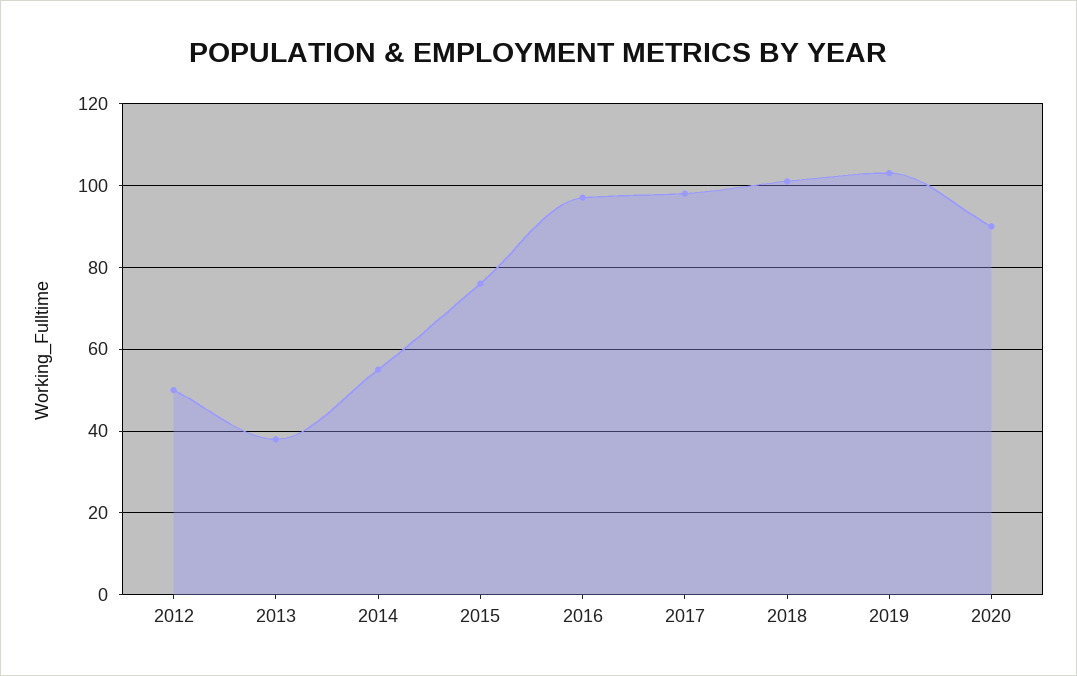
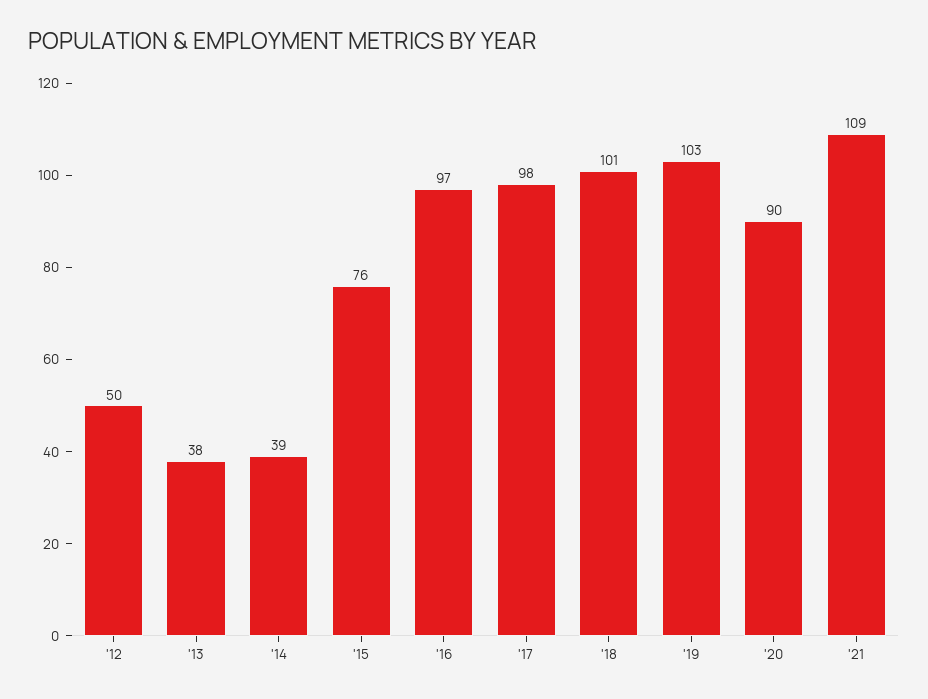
2014: 55 -> 39
'21: none -> 109

